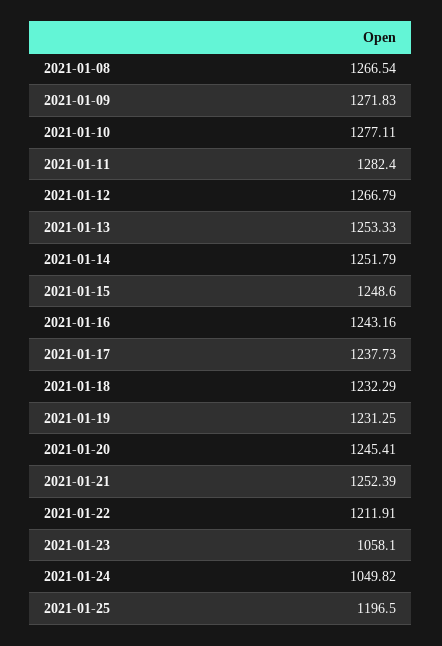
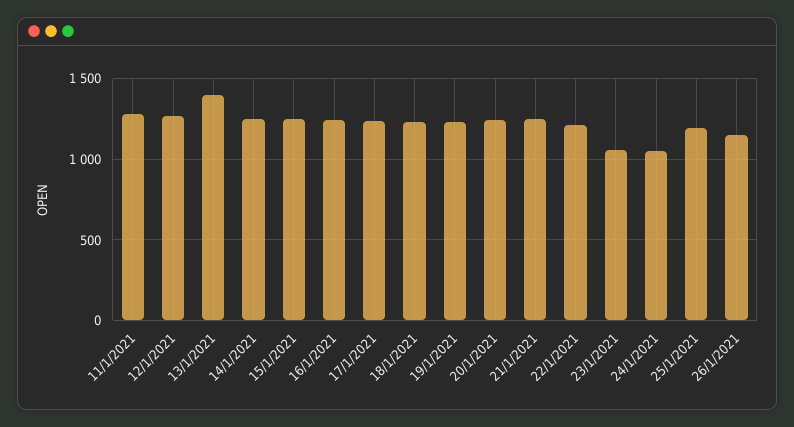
2021-01-08: 1266.54 -> none
2021-01-09: 1271.83 -> none
2021-01-10: 1277.11 -> none
2021-01-13: 1253.33 -> 1400
26/1/2021: none -> 1150

